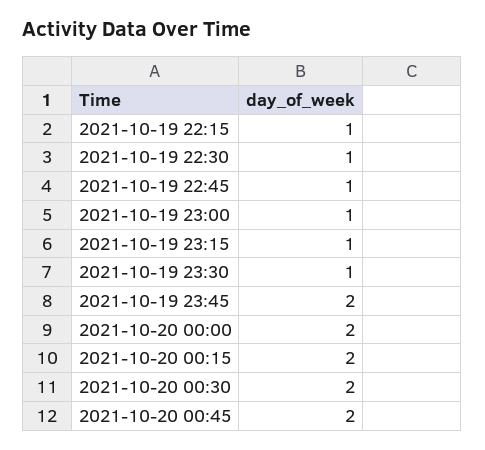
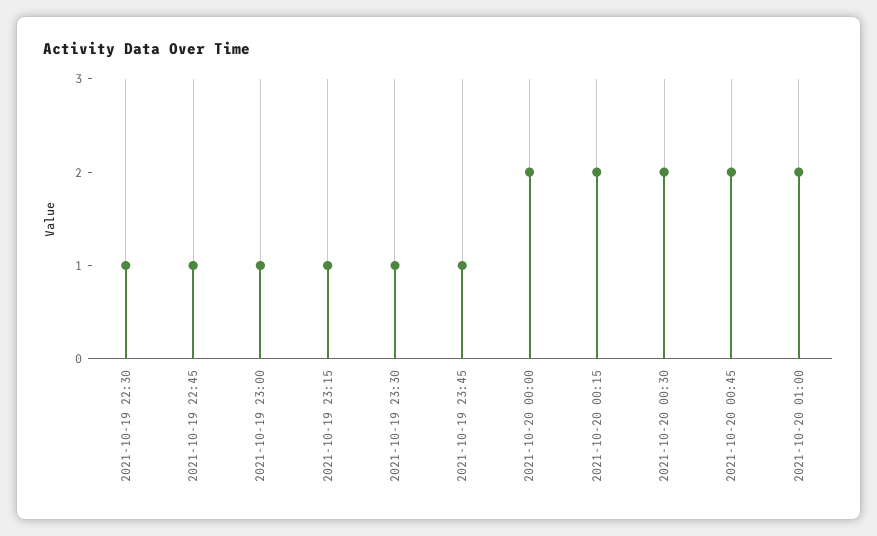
2021-10-19 22:15: 1 -> none
2021-10-19 23:45: 2 -> 1
2021-10-20 01:00: none -> 2

